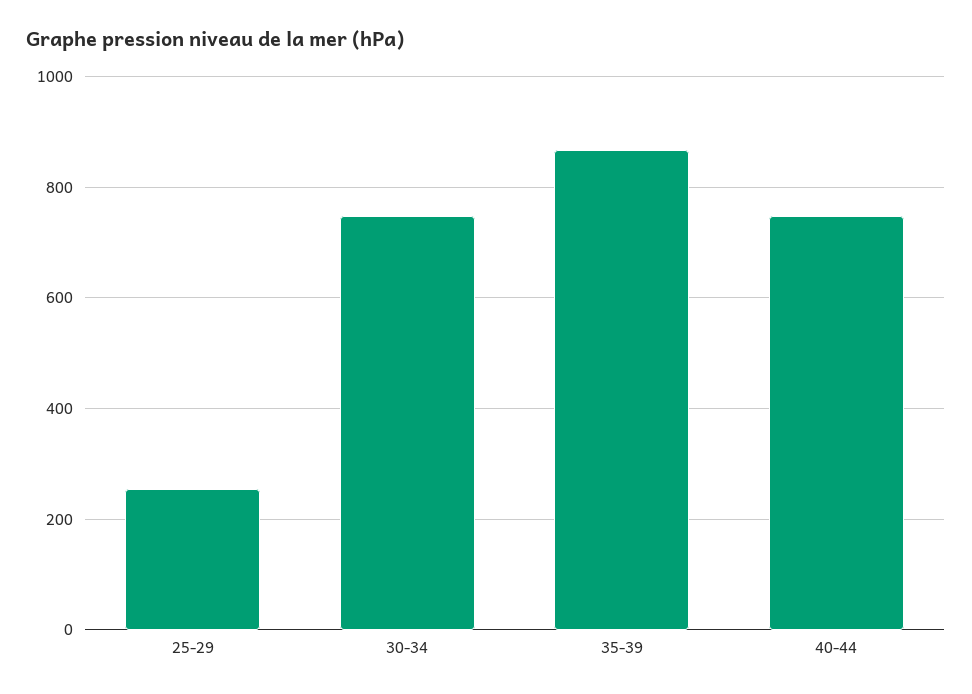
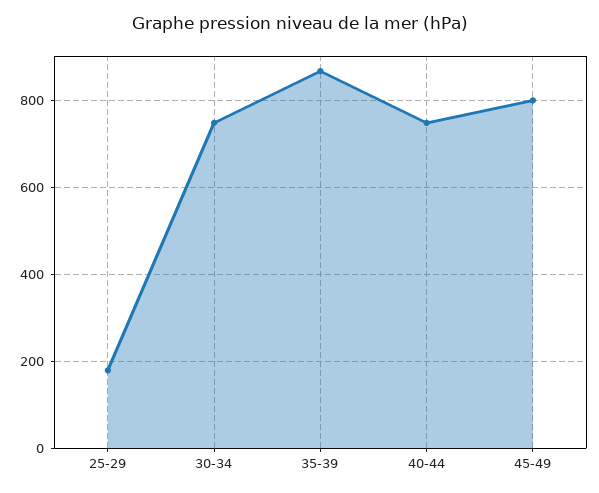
25-29: 260 -> 180
45-49: none -> 800

